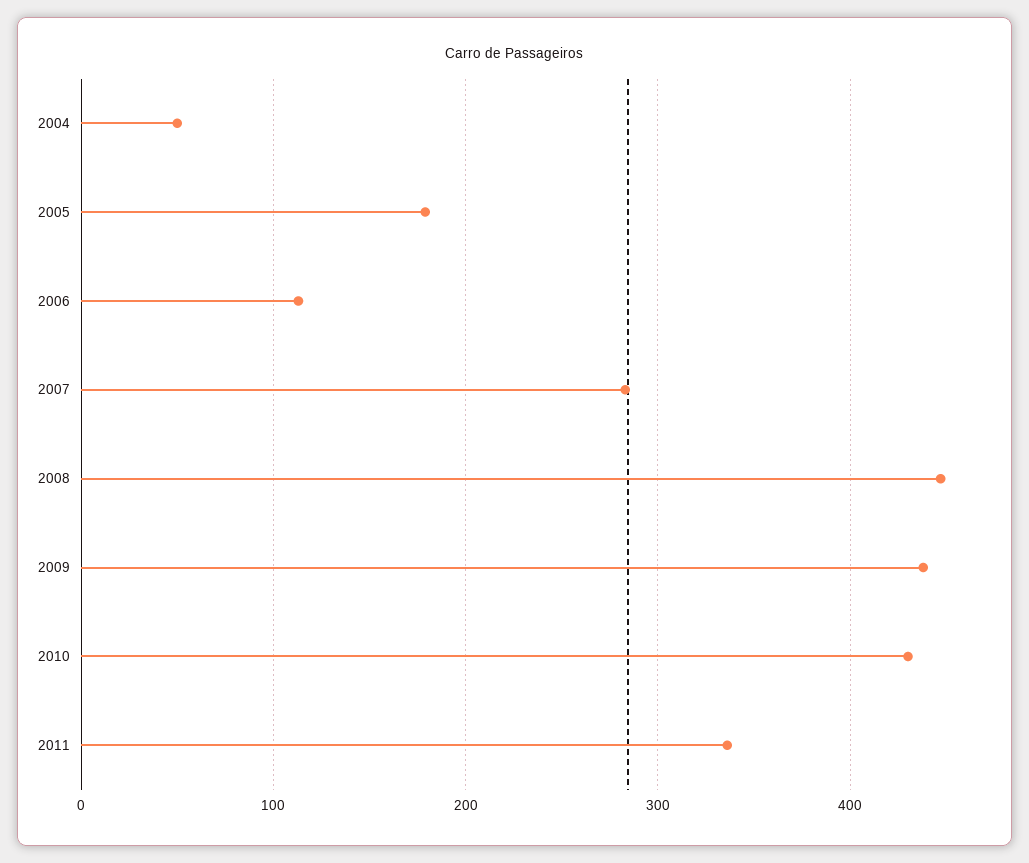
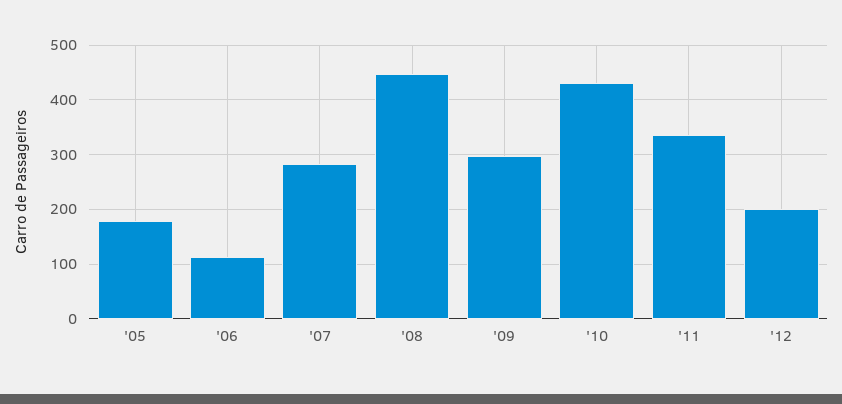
2004: 50 -> none
2009: 440 -> 300
'12: none -> 200

